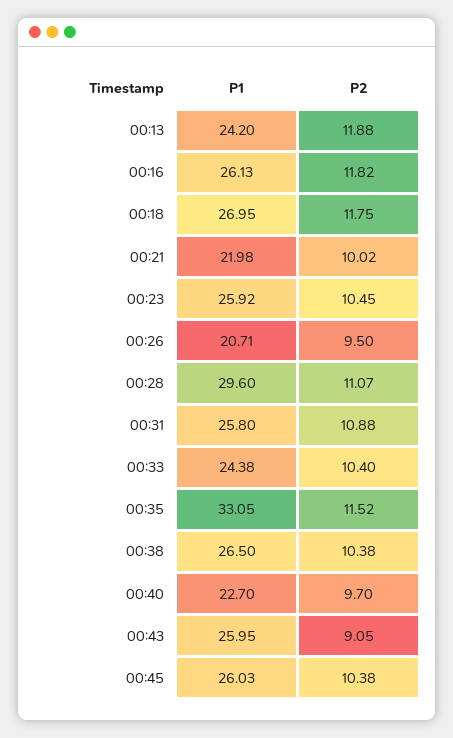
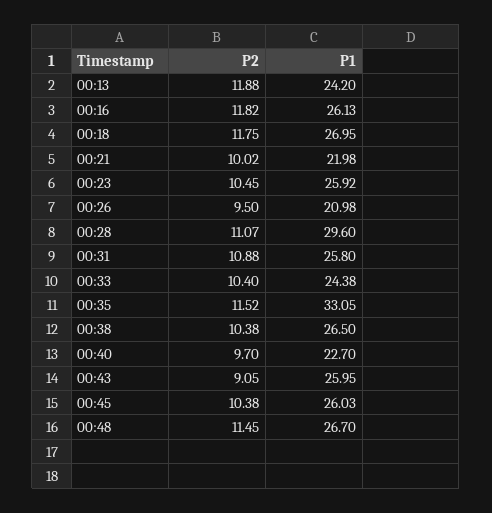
P1, 00:26: 20.71 -> 20.98
P2, 00:48: none -> 11.45
P1, 00:48: none -> 26.7

